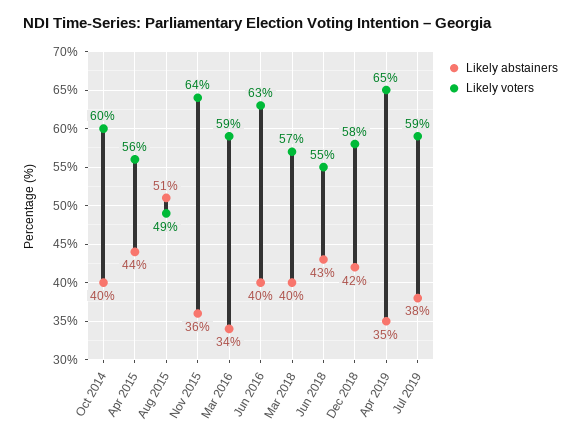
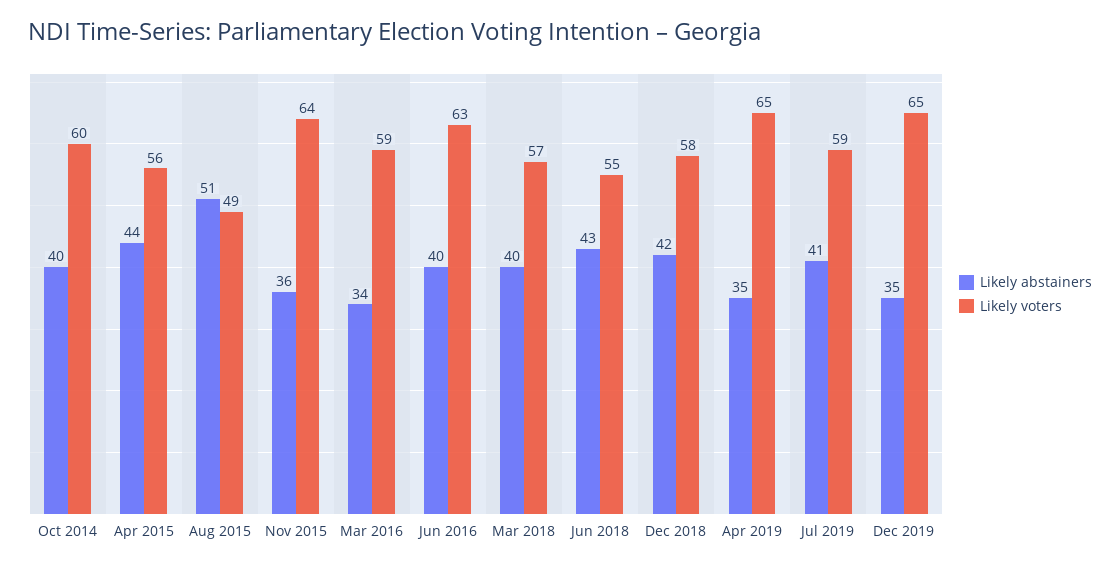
Likely abstainers, Jul 2019: 38 -> 41
Likely abstainers, Dec 2019: none -> 35
Likely voters, Dec 2019: none -> 65

